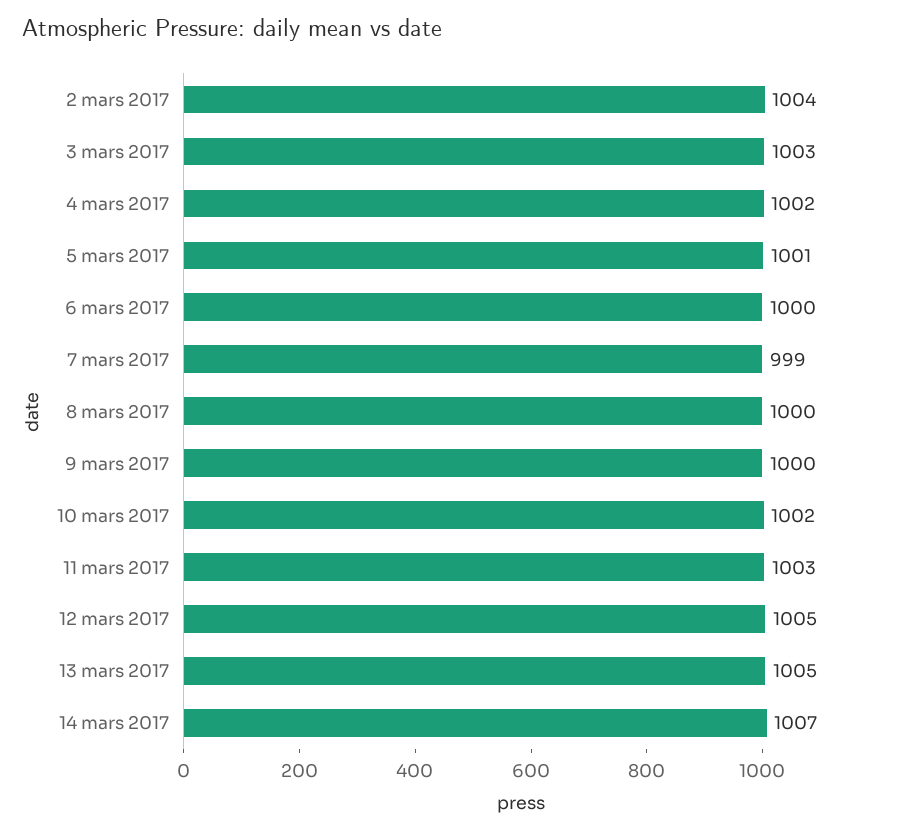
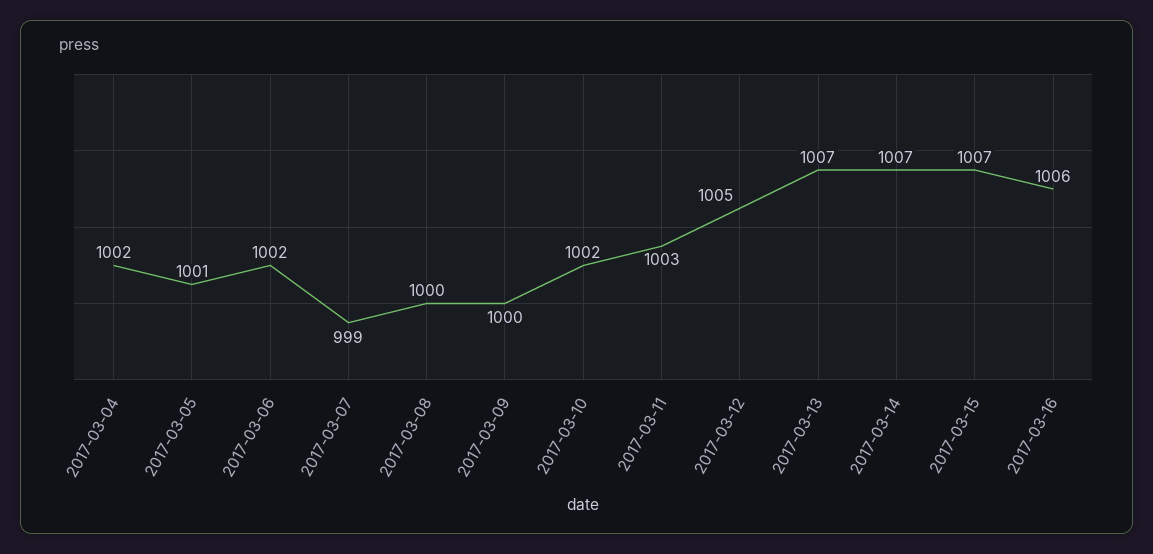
2 mars 2017: 1004 -> none
3 mars 2017: 1003 -> none
6 mars 2017: 1000 -> 1002
13 mars 2017: 1005 -> 1007
2017-03-15: none -> 1007
2017-03-16: none -> 1006

